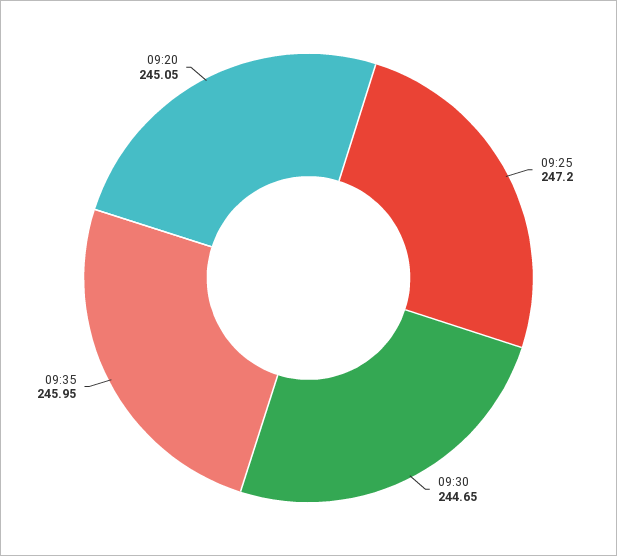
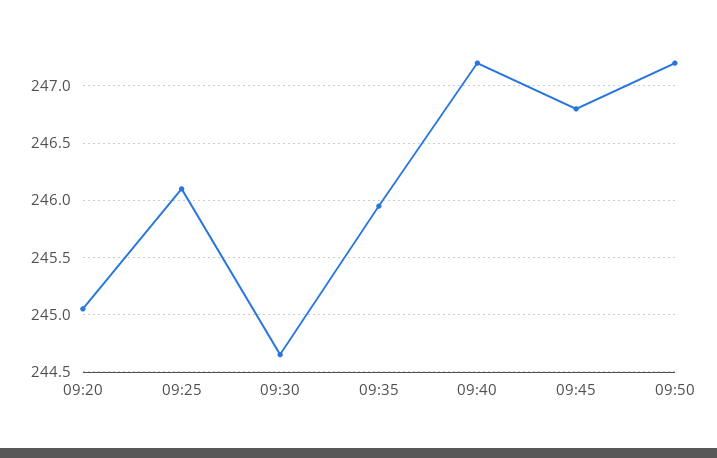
09:25: 247.2 -> 246.1
09:40: none -> 247.2
09:45: none -> 246.8
09:50: none -> 247.2

